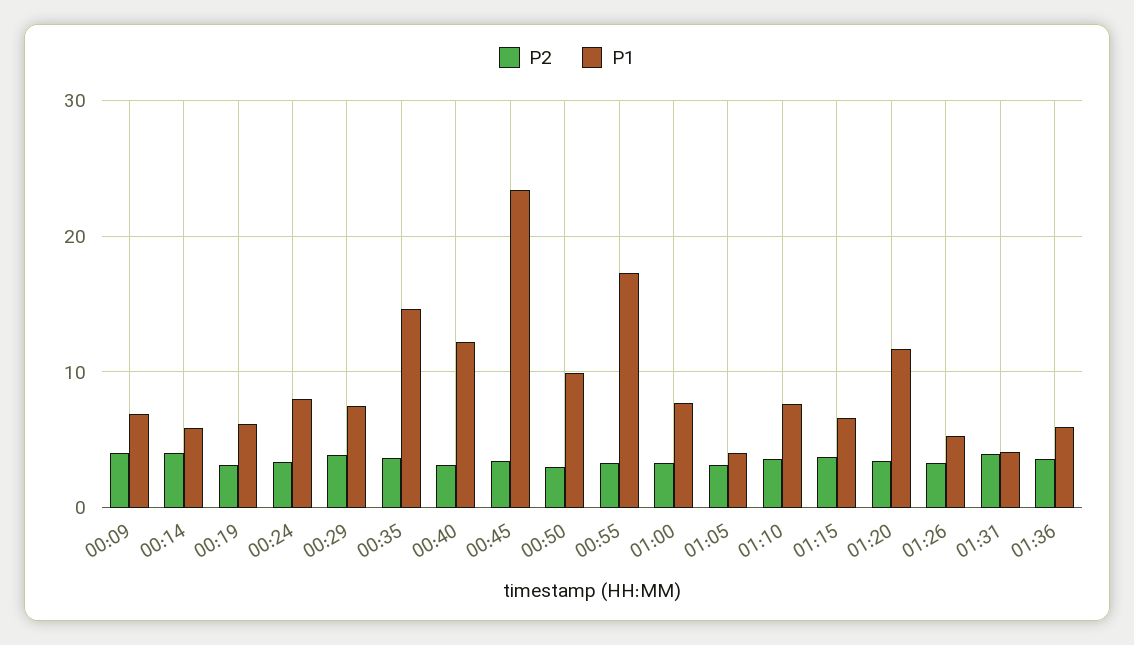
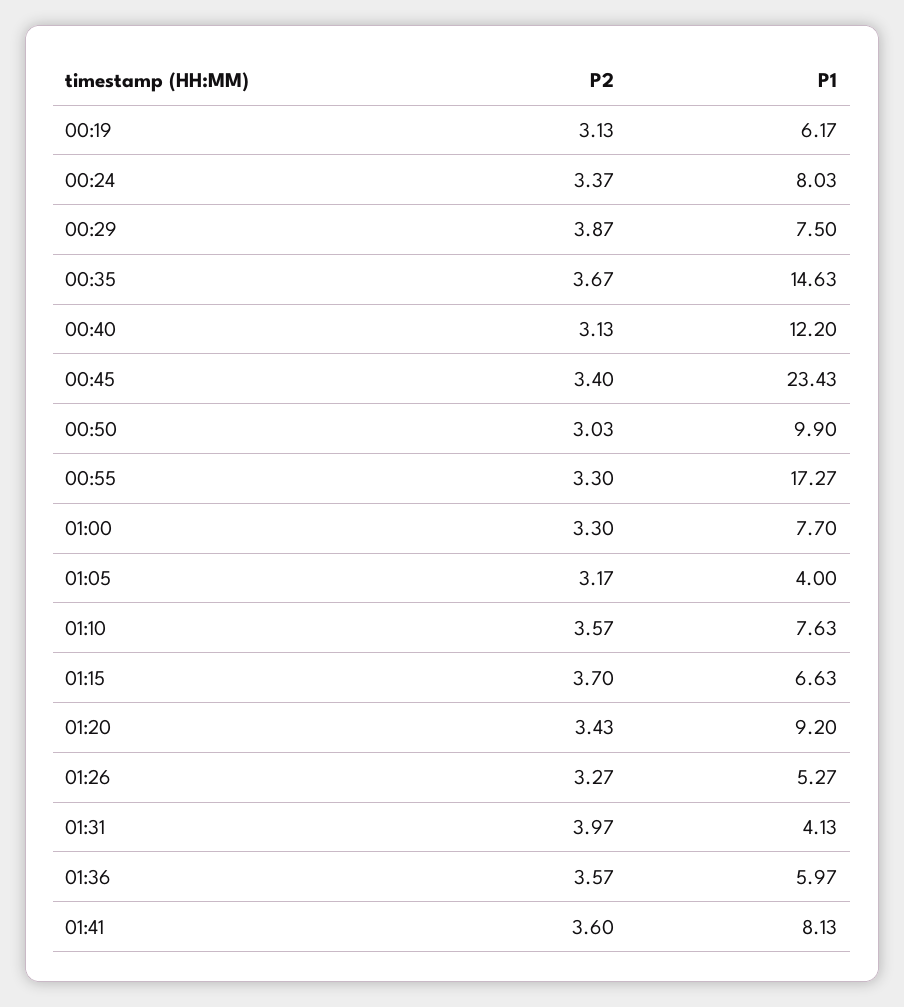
P2, 00:09: 4 -> none
P1, 00:09: 7 -> none
P2, 00:14: 4 -> none
P1, 00:14: 6 -> none
P1, 01:20: 12 -> 9.2
P2, 01:41: none -> 3.6
P1, 01:41: none -> 8.13

